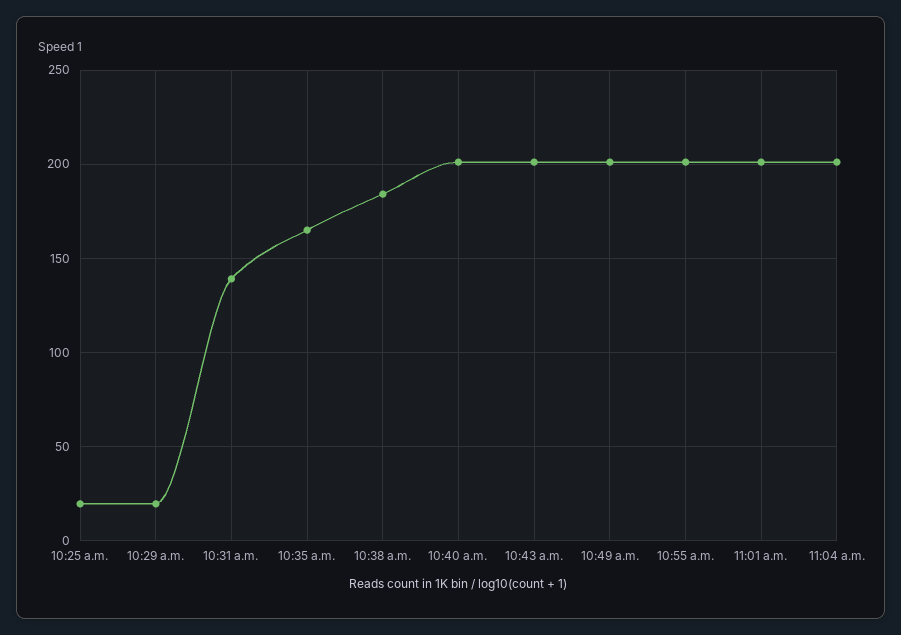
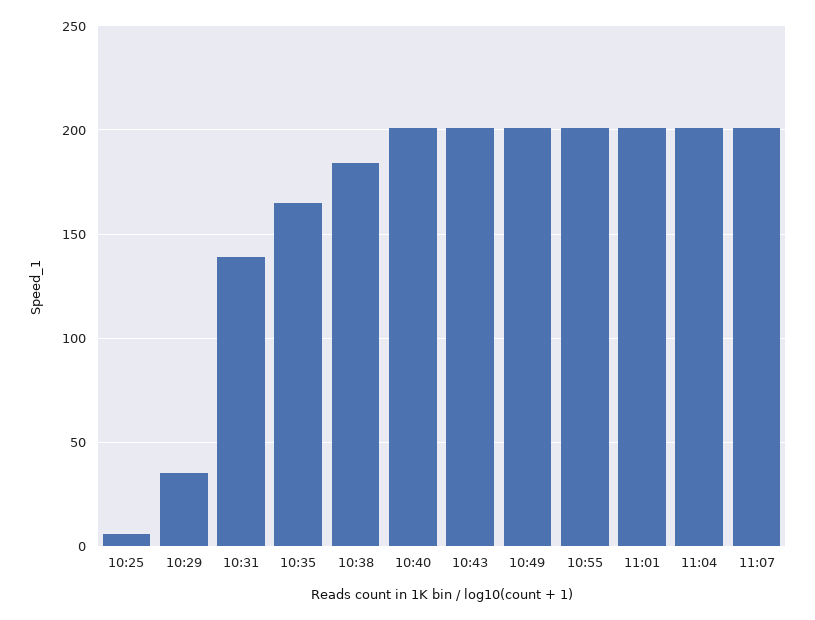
10:25 a.m.: 20 -> 5
10:29 a.m.: 20 -> 35
11:07: none -> 200

